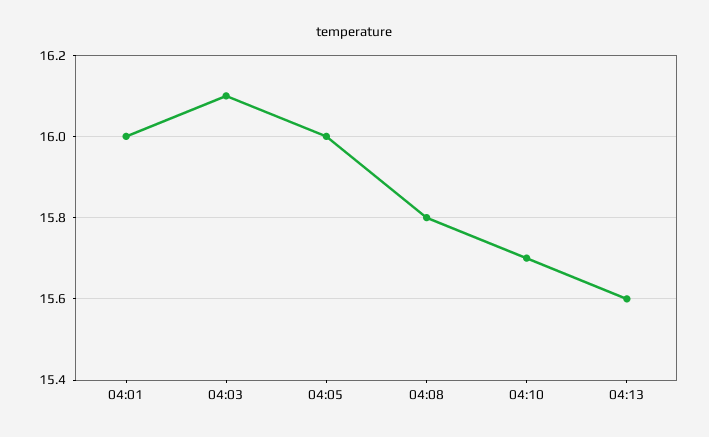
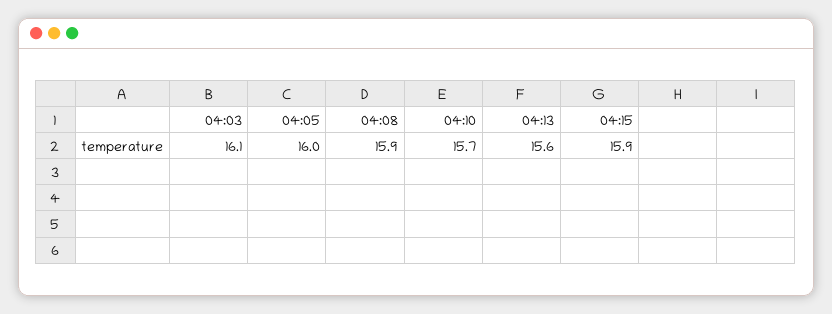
04:01: 16 -> none
04:08: 15.8 -> 15.9
04:15: none -> 15.9

